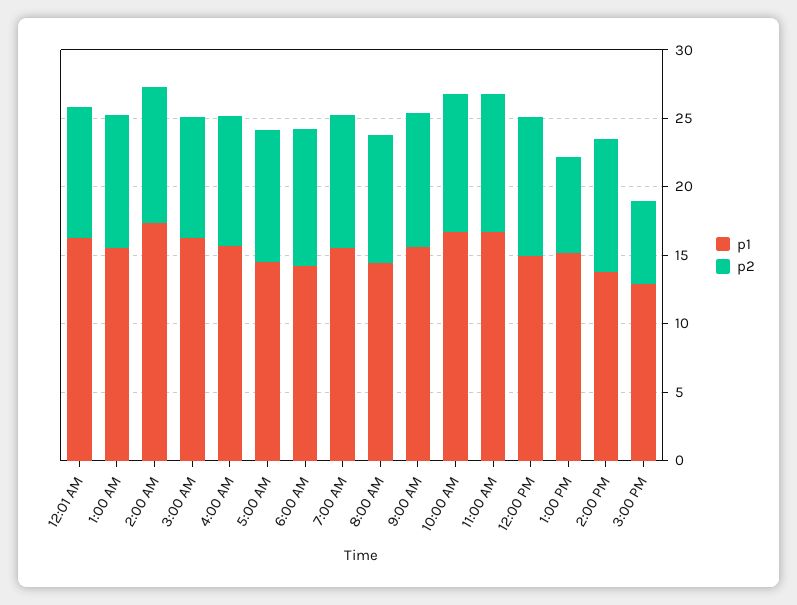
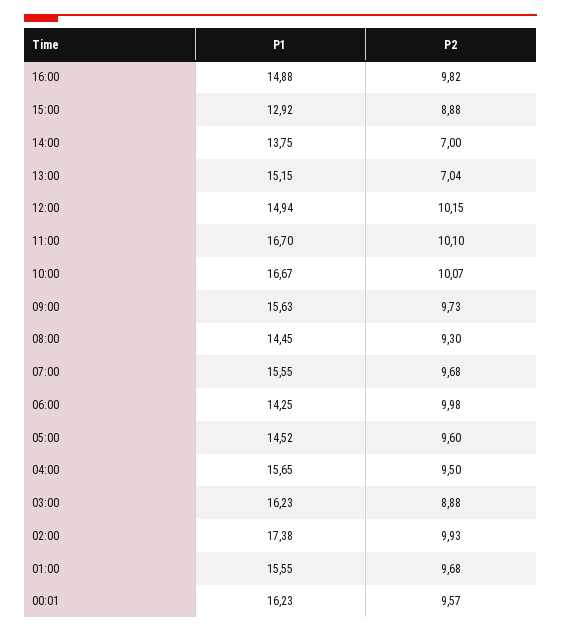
p2, 2:00 PM: 10 -> 7
p2, 3:00 PM: 6 -> 8.88
p1, 16:00: none -> 14.88
p2, 16:00: none -> 9.82

